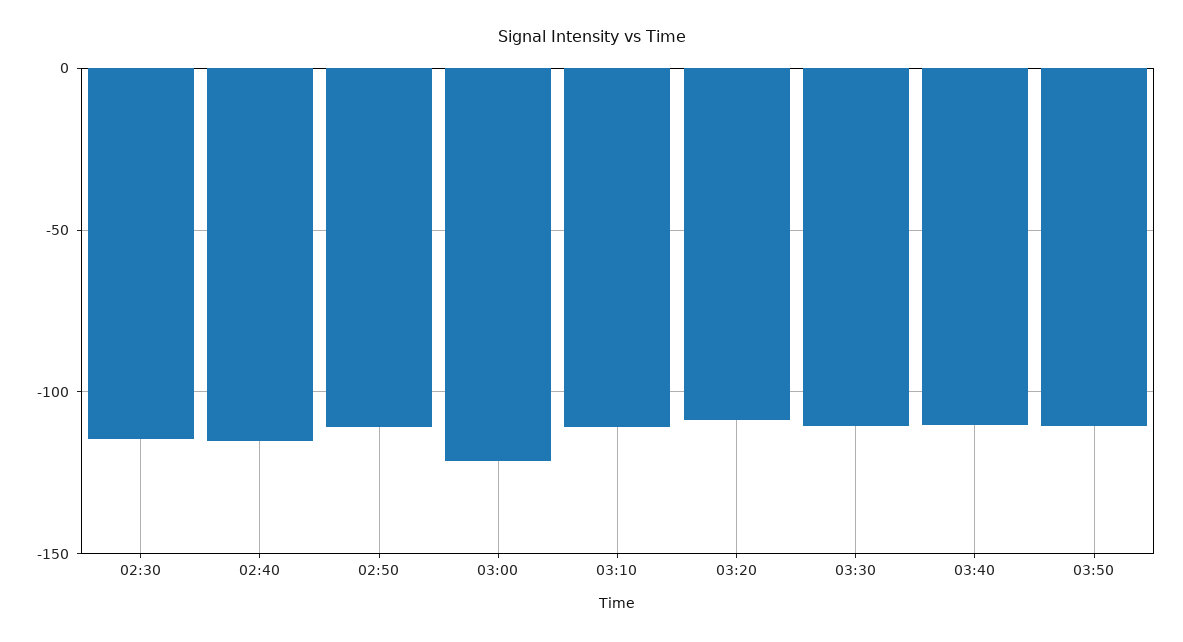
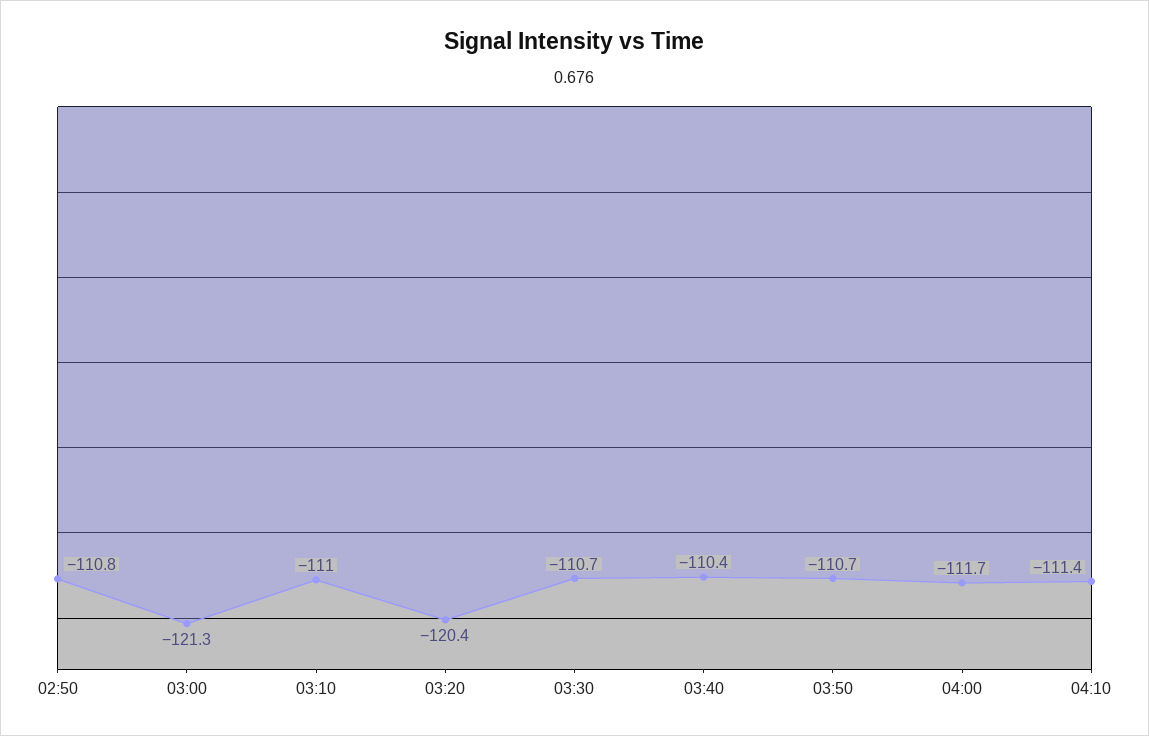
02:30: -115 -> none
02:40: -115 -> none
03:20: -110 -> -120.4
04:00: none -> -111.7
04:10: none -> -111.4

